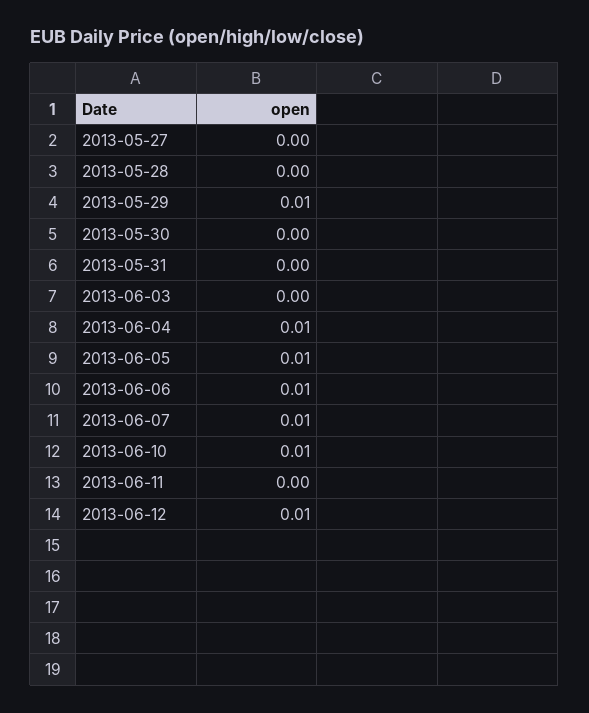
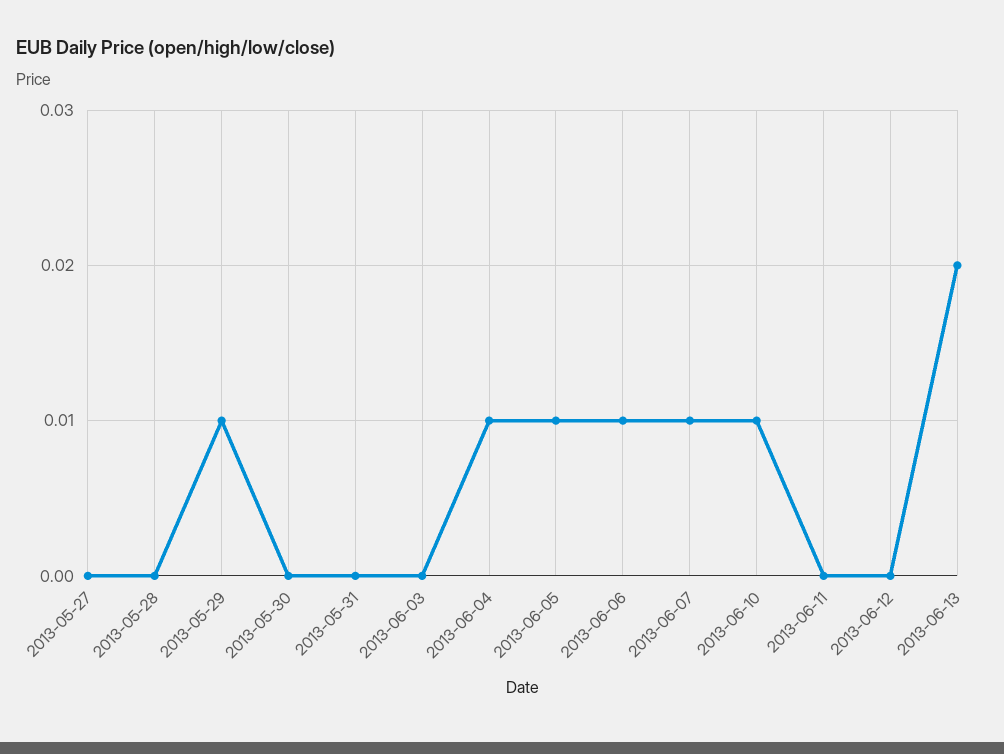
2013-06-12: 0.01 -> 0
2013-06-13: none -> 0.02

